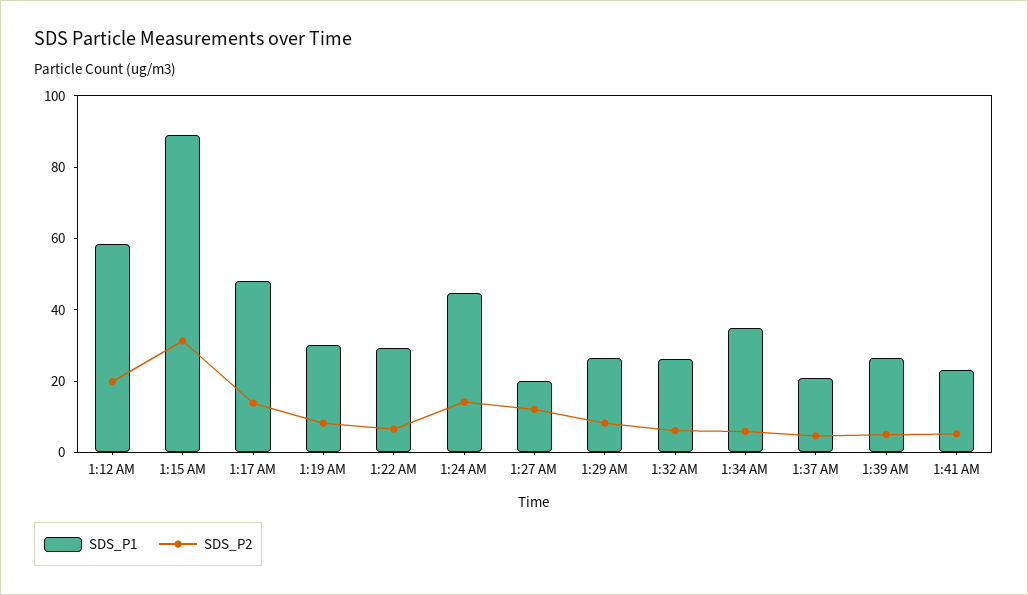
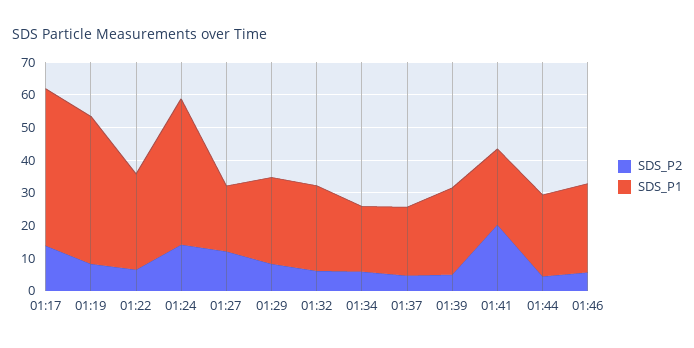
SDS_P1, 1:12 AM: 60 -> none
SDS_P2, 1:12 AM: 20 -> none
SDS_P1, 1:15 AM: 90 -> none
SDS_P2, 1:15 AM: 30 -> none
SDS_P1, 1:19 AM: 30 -> 45
SDS_P1, 1:34 AM: 35 -> 20
SDS_P2, 1:41 AM: 5 -> 20
SDS_P2, 01:44: none -> 5
SDS_P1, 01:44: none -> 25
SDS_P2, 01:46: none -> 5
SDS_P1, 01:46: none -> 27.5

